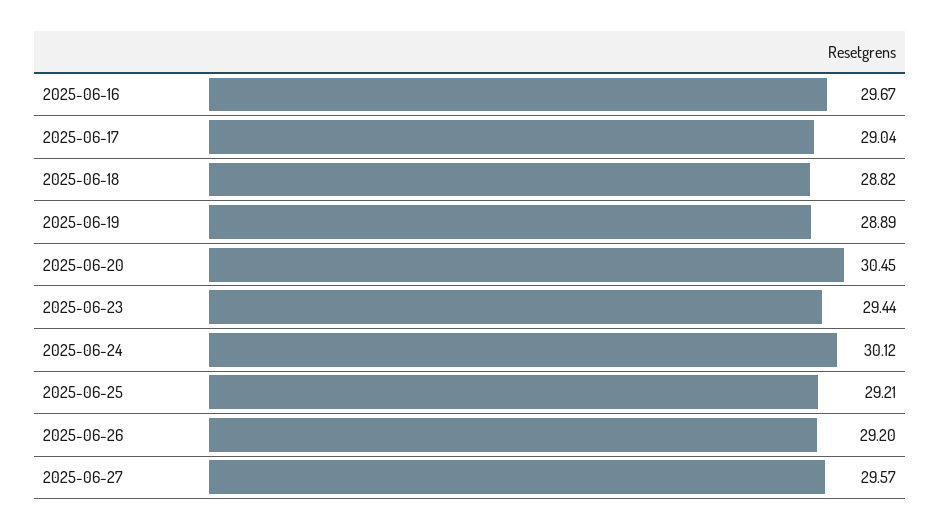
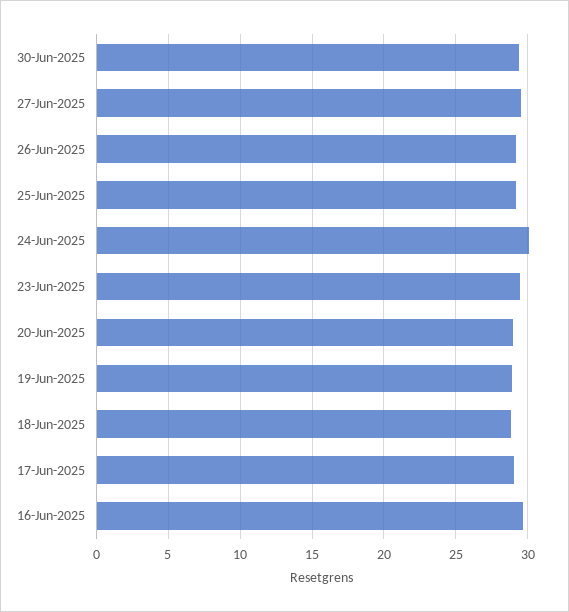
2025-06-20: 30.45 -> 29
30-Jun-2025: none -> 29.5

